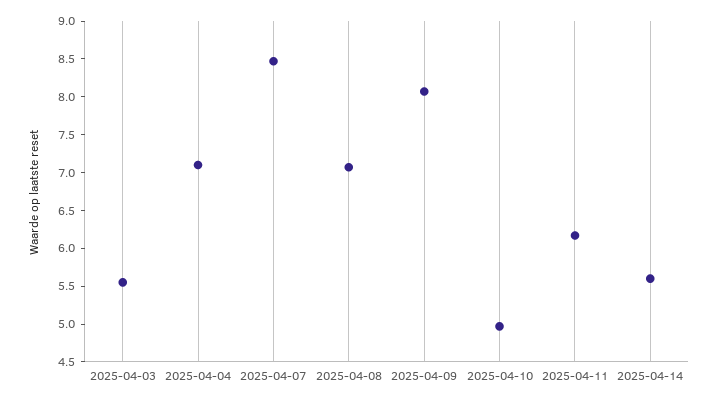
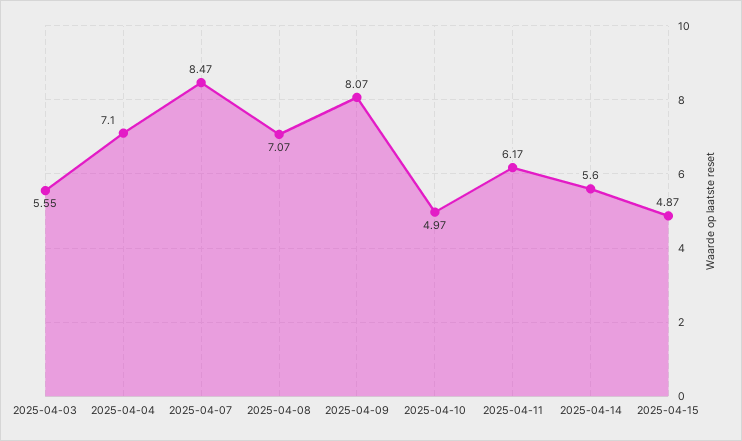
2025-04-15: none -> 4.87

